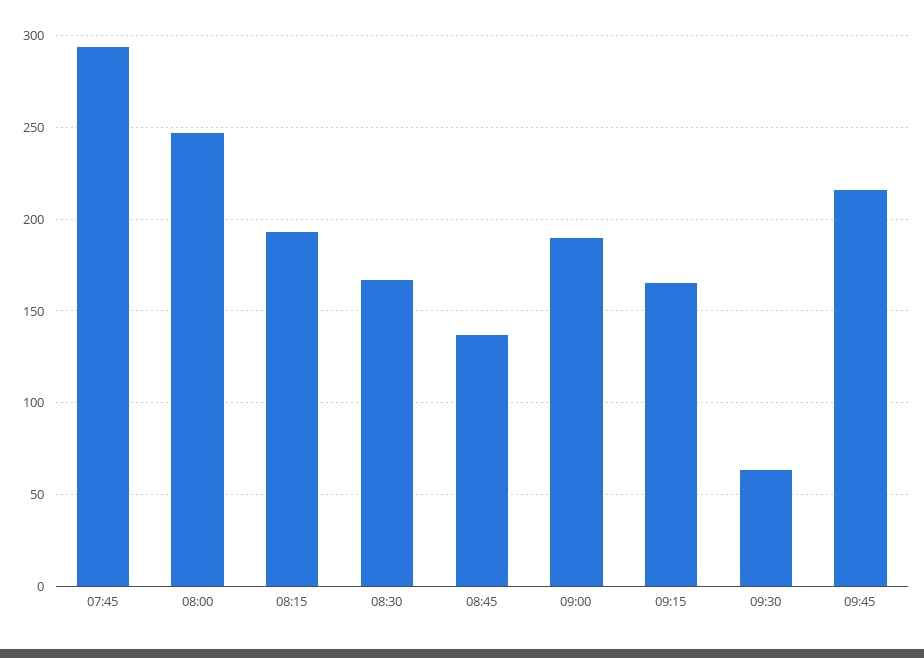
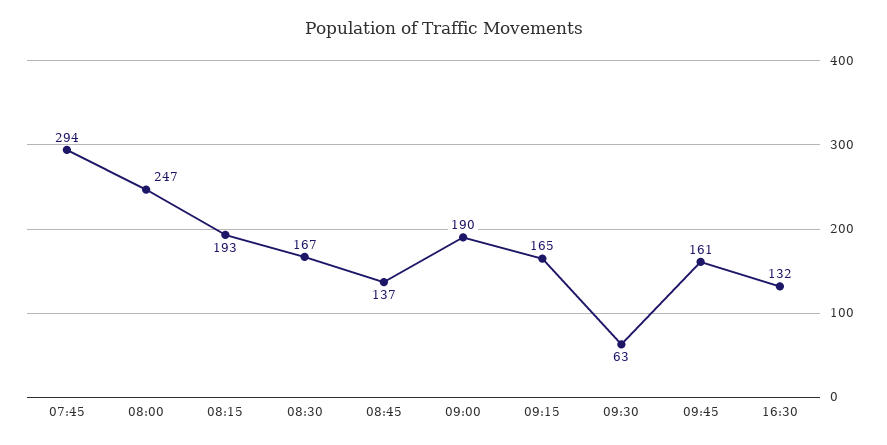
09:45: 215 -> 161
16:30: none -> 132

